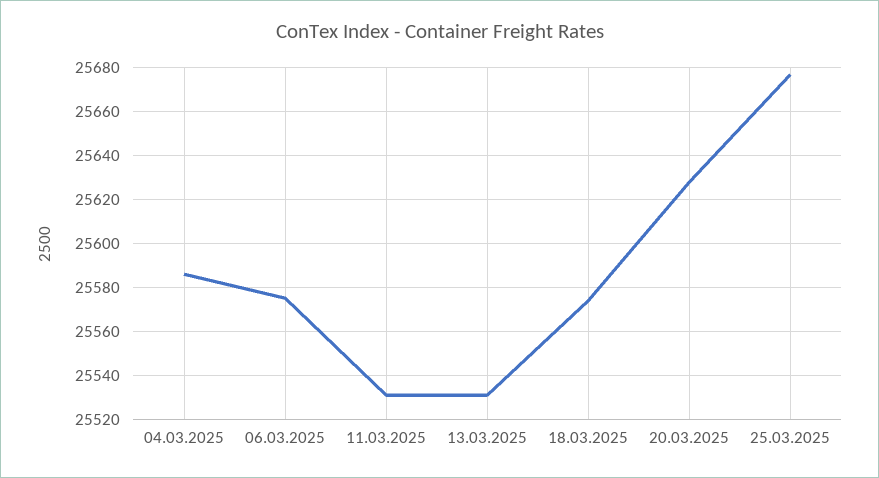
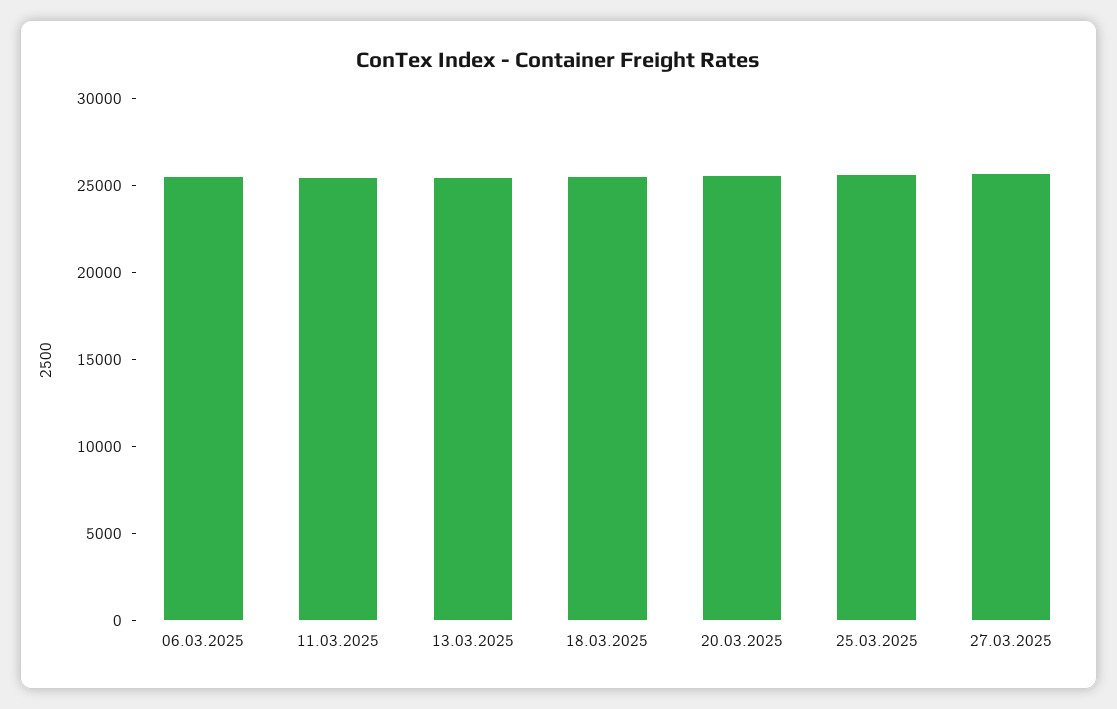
04.03.2025: 25585 -> none
27.03.2025: none -> 26000

